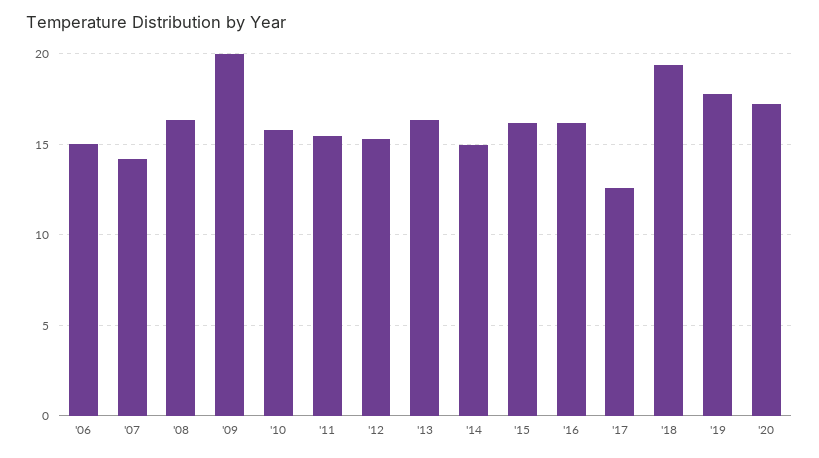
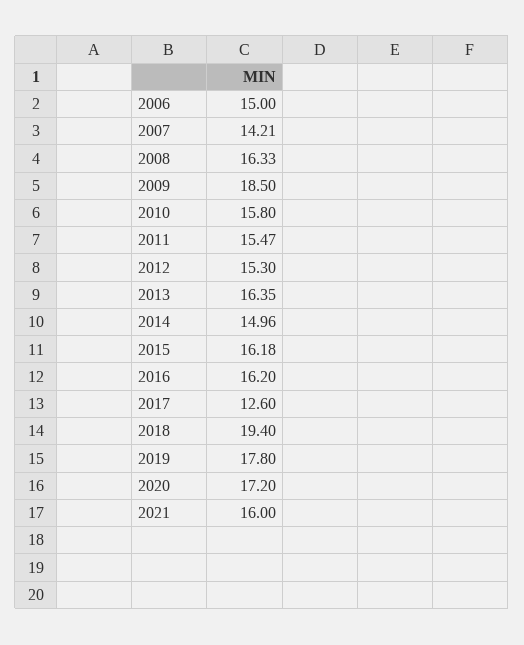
'09: 20 -> 18.5
2021: none -> 16

